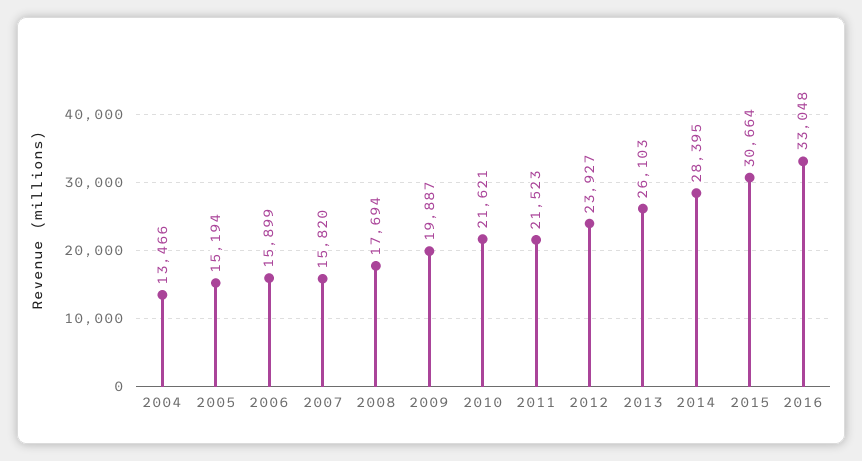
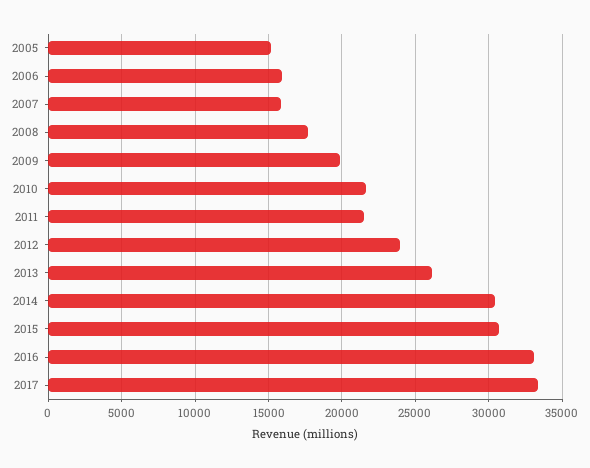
2004: 13466 -> none
2014: 28395 -> 30500
2017: none -> 33500

